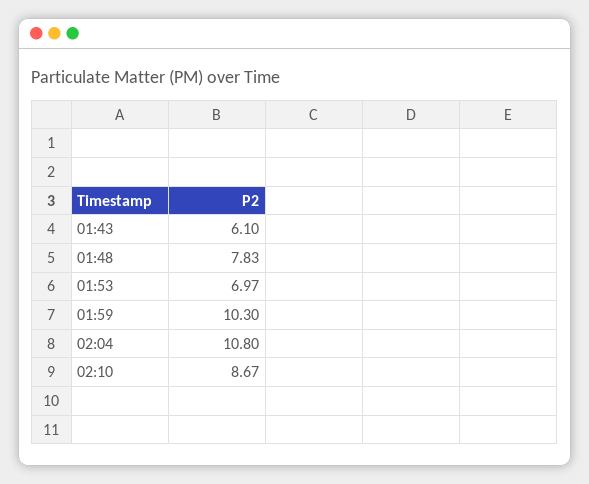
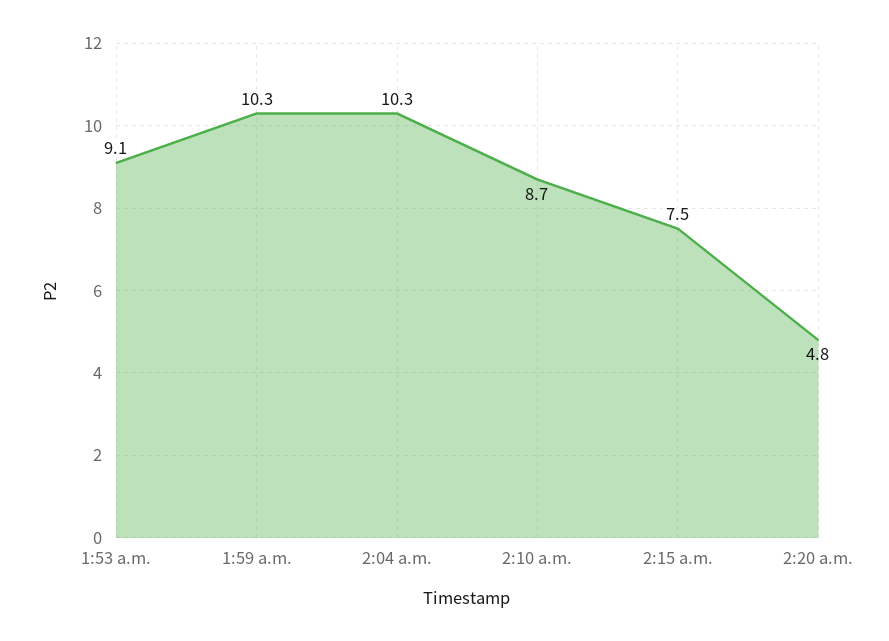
01:43: 6.1 -> none
01:48: 7.83 -> none
01:53: 6.97 -> 9.1
02:04: 10.8 -> 10.3
2:15 a.m.: none -> 7.5
2:20 a.m.: none -> 4.8

